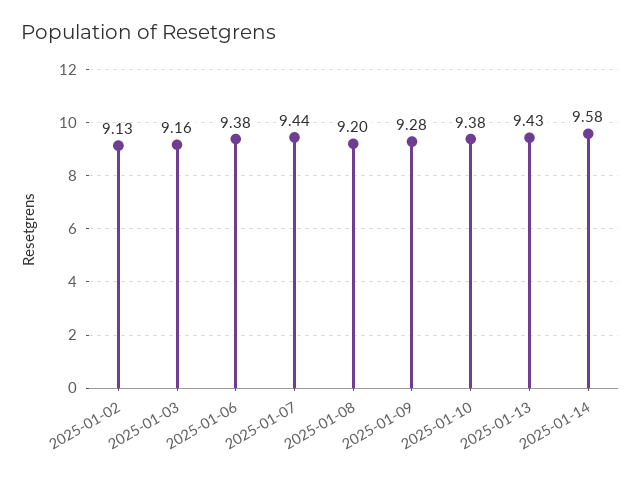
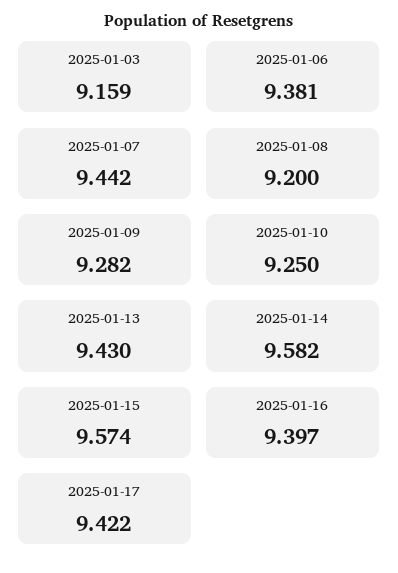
2025-01-02: 9.13 -> none
2025-01-10: 9.38 -> 9.25
2025-01-15: none -> 9.574
2025-01-16: none -> 9.397
2025-01-17: none -> 9.422

